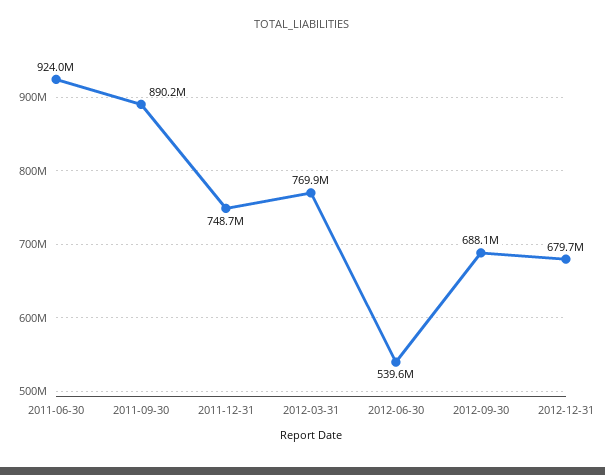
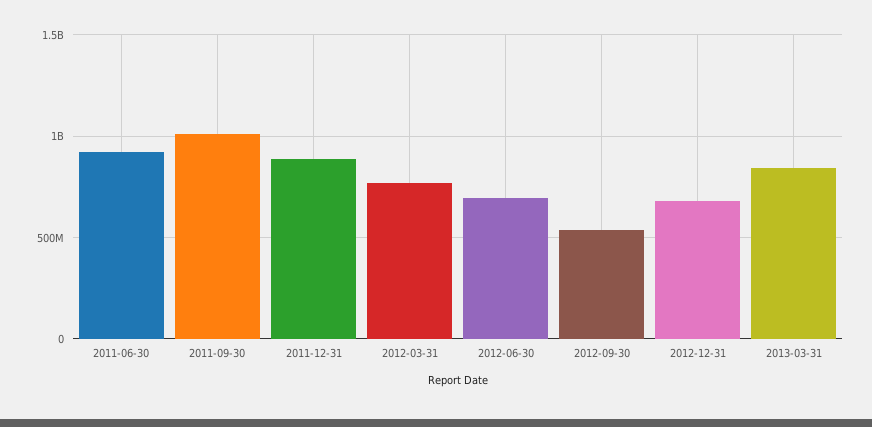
2011-09-30: 890200000 -> 1000000000
2011-12-31: 748700000 -> 900000000
2012-06-30: 539600000 -> 700000000
2012-09-30: 688100000 -> 550000000
2013-03-31: none -> 850000000

